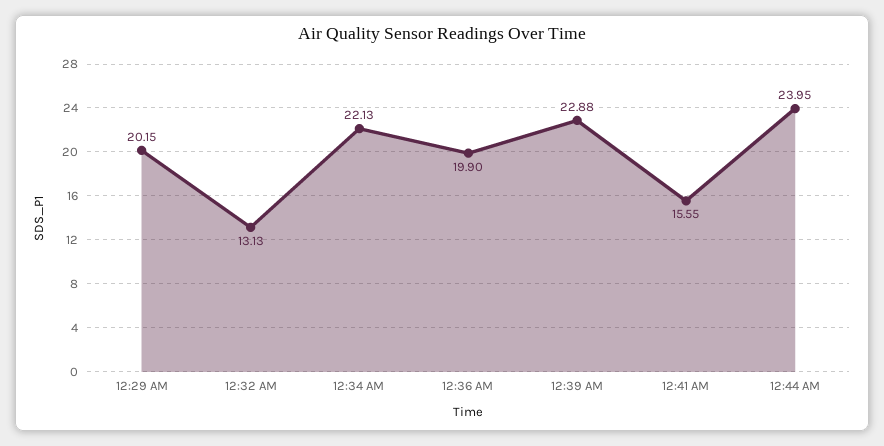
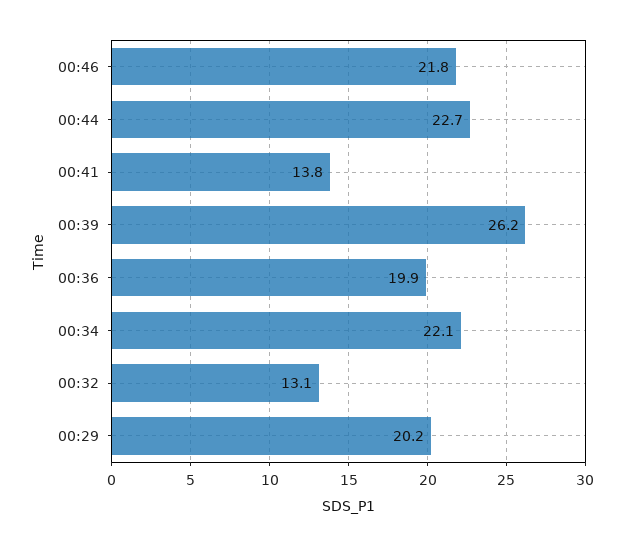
12:39 AM: 22.88 -> 26.2
12:41 AM: 15.55 -> 13.8
12:44 AM: 23.95 -> 22.7
00:46: none -> 21.8

